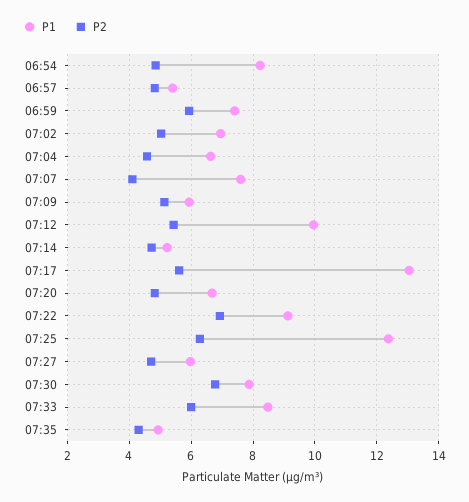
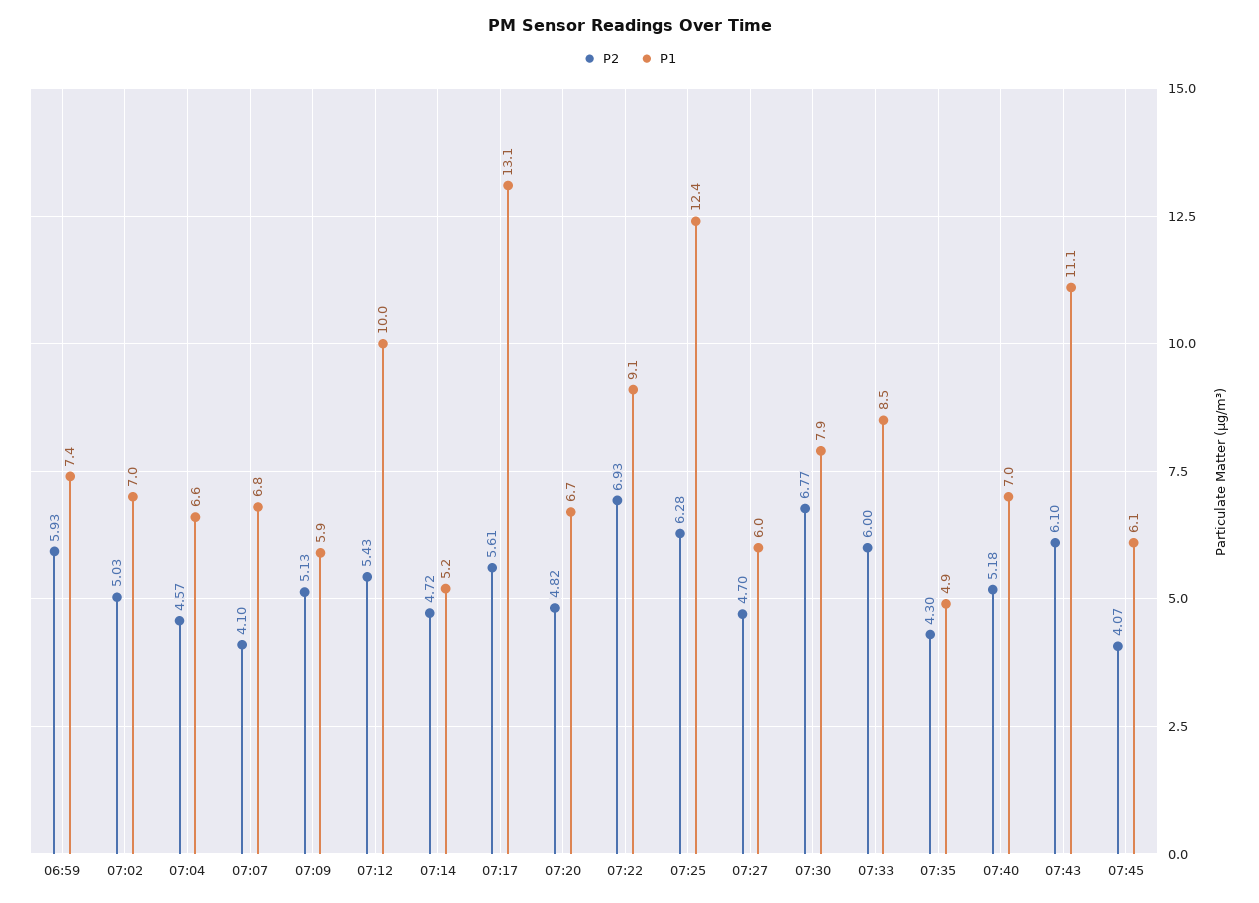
P1, 06:54: 8.2 -> none
P2, 06:54: 4.8 -> none
P1, 06:57: 5.4 -> none
P2, 06:57: 4.8 -> none
P1, 07:07: 7.6 -> 6.8
P2, 07:40: none -> 5.18
P1, 07:40: none -> 7
P2, 07:43: none -> 6.1
P1, 07:43: none -> 11.1
P2, 07:45: none -> 4.07
P1, 07:45: none -> 6.1

